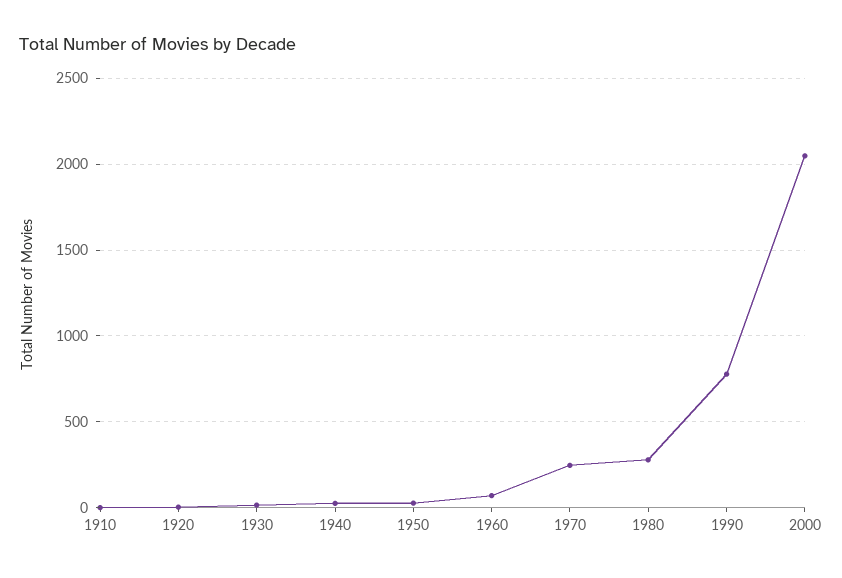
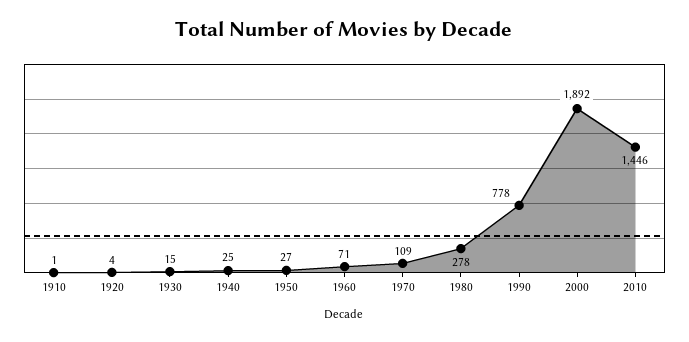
1970: 250 -> 109
2000: 2050 -> 1892
2010: none -> 1446

